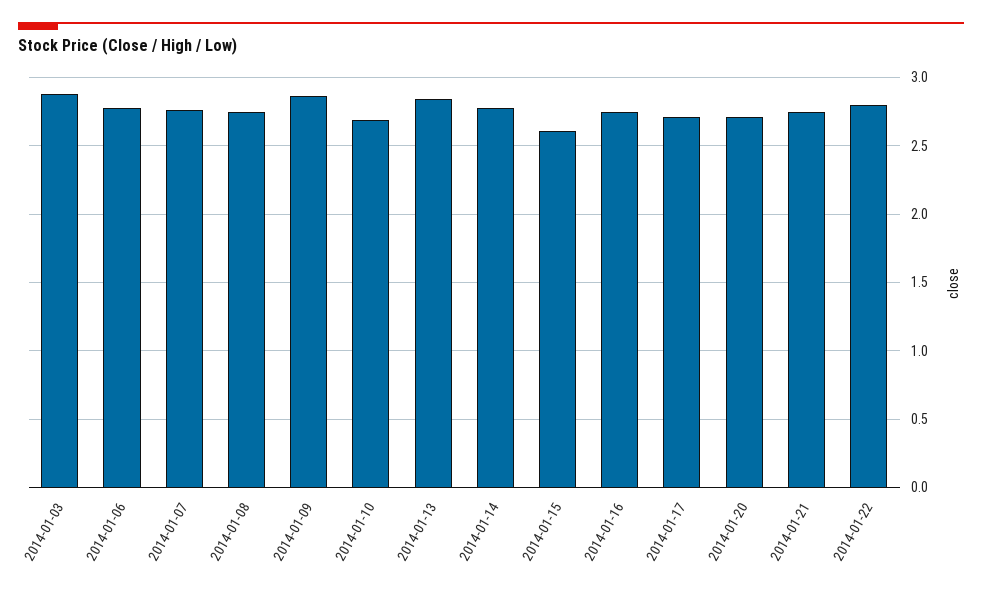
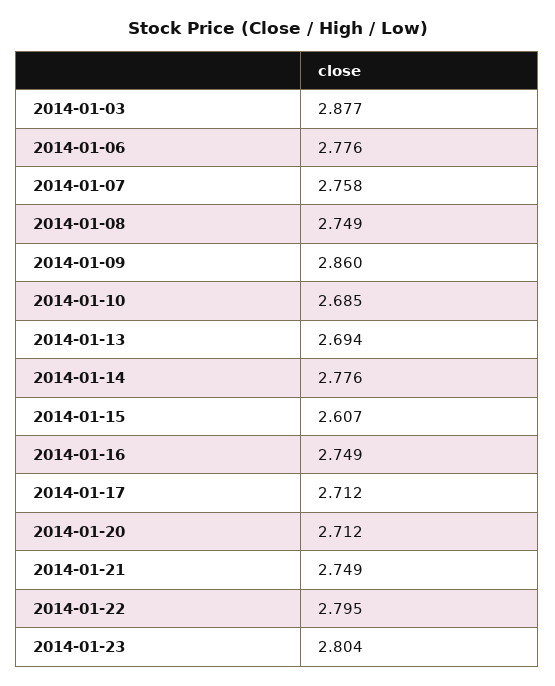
2014-01-13: 2.85 -> 2.694
2014-01-23: none -> 2.804

